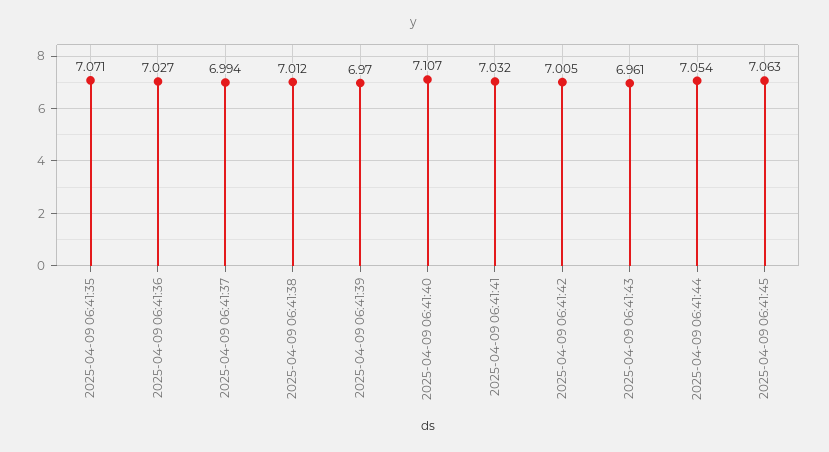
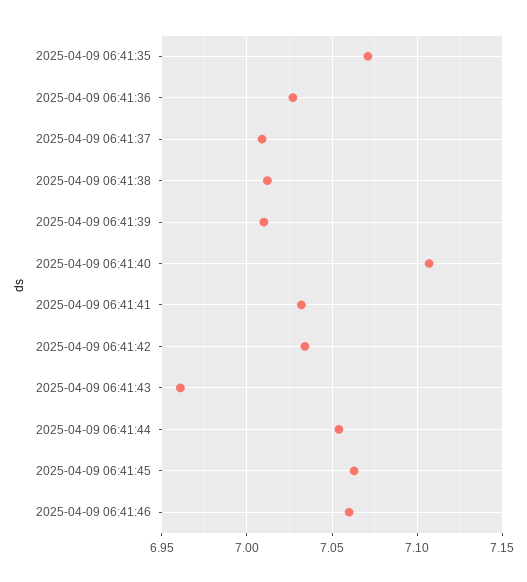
2025-04-09 06:41:37: 6.994 -> 7.01
2025-04-09 06:41:39: 6.97 -> 7.01
2025-04-09 06:41:42: 7.005 -> 7.035
2025-04-09 06:41:46: none -> 7.06

